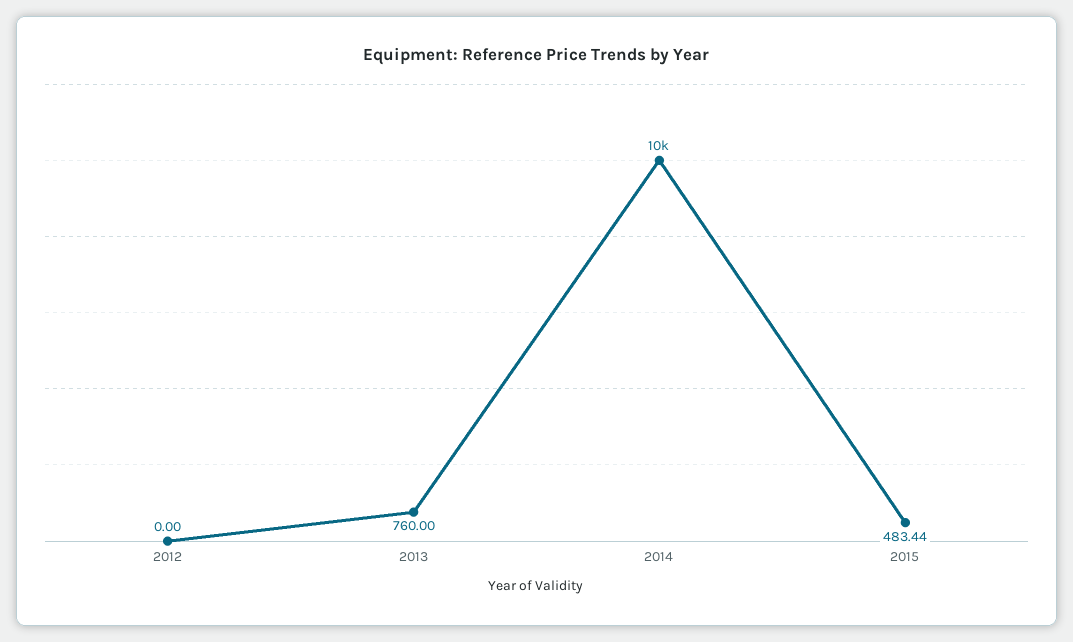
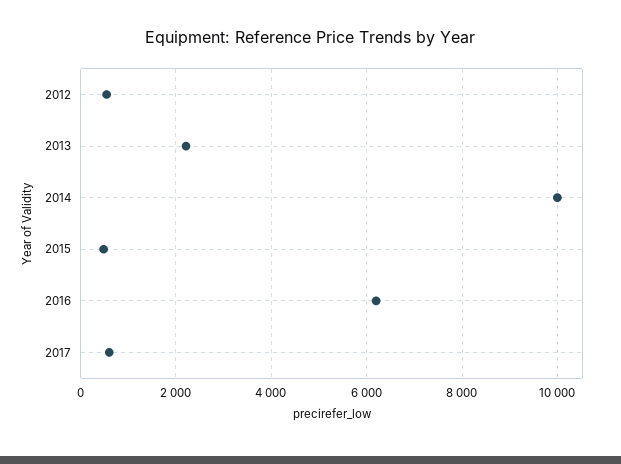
2012: 0 -> 600
2013: 760 -> 2200
2016: none -> 6200
2017: none -> 600

